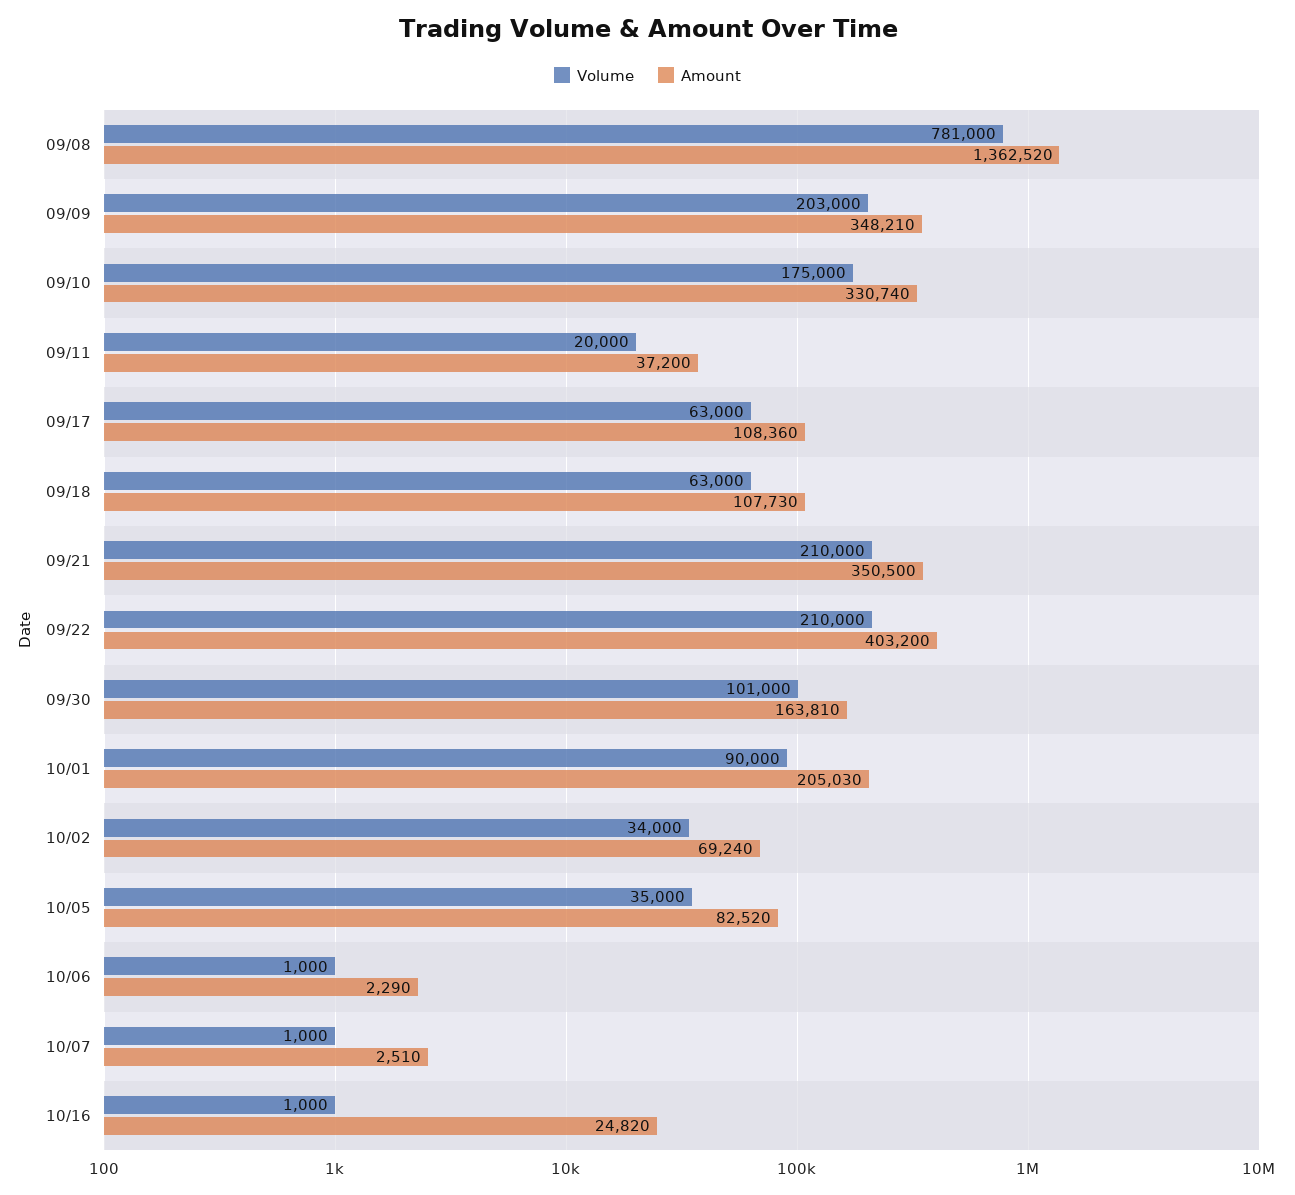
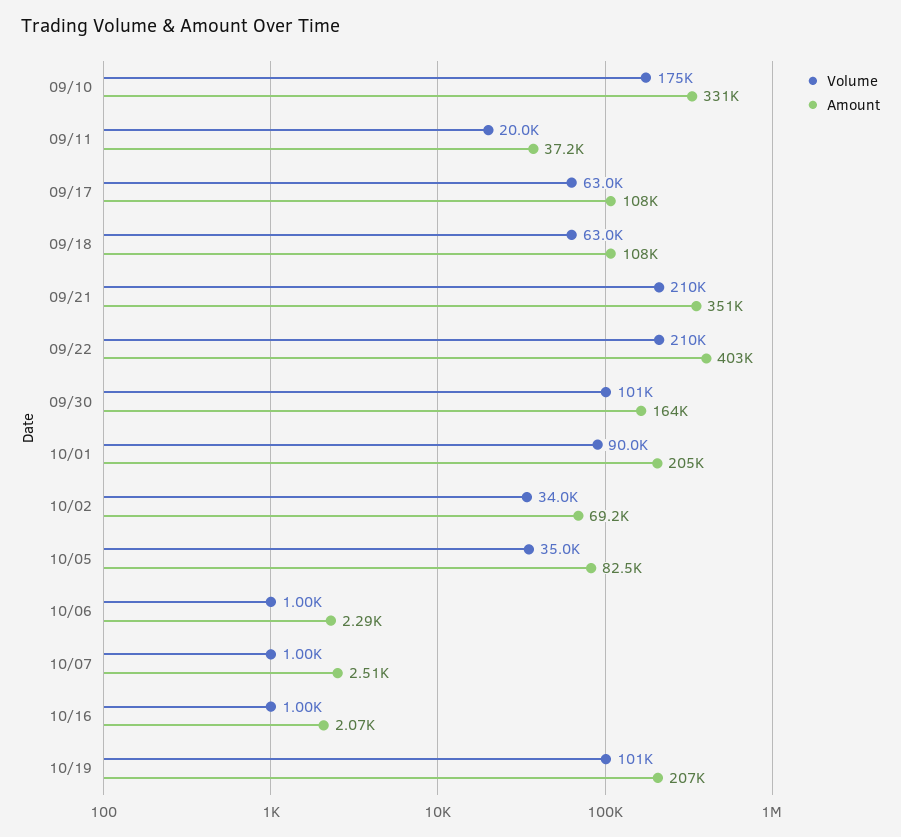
Volume, 09/08: 781000 -> none
Amount, 09/08: 1362520 -> none
Volume, 09/09: 203000 -> none
Amount, 09/09: 348210 -> none
Amount, 10/16: 24820 -> 2070
Volume, 10/19: none -> 101000
Amount, 10/19: none -> 207000

